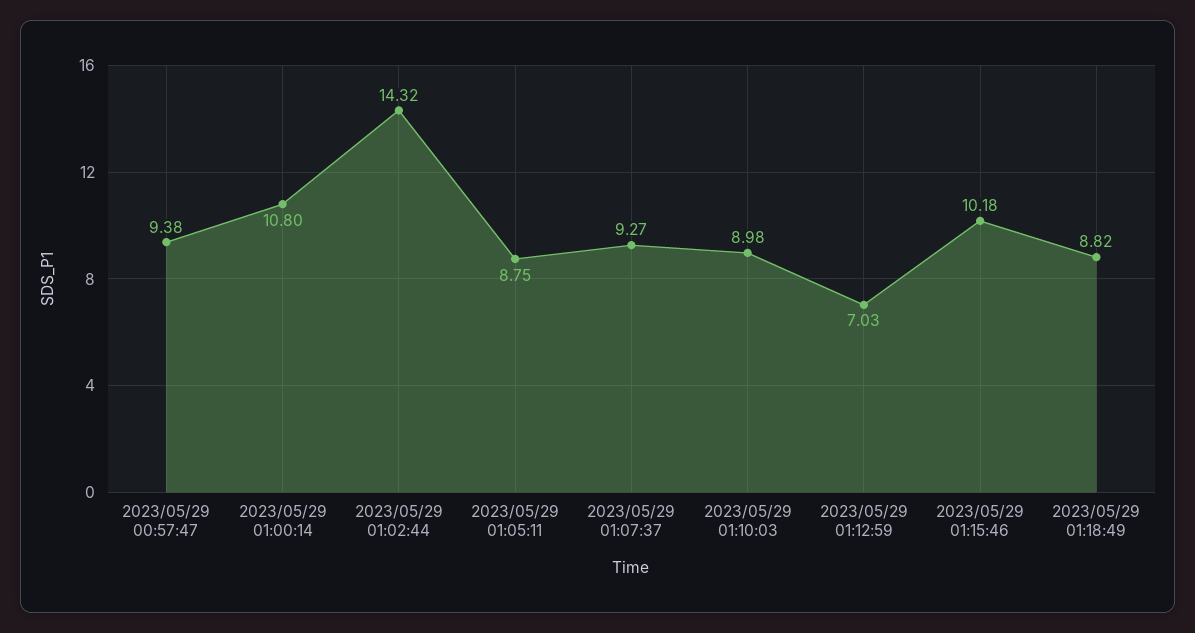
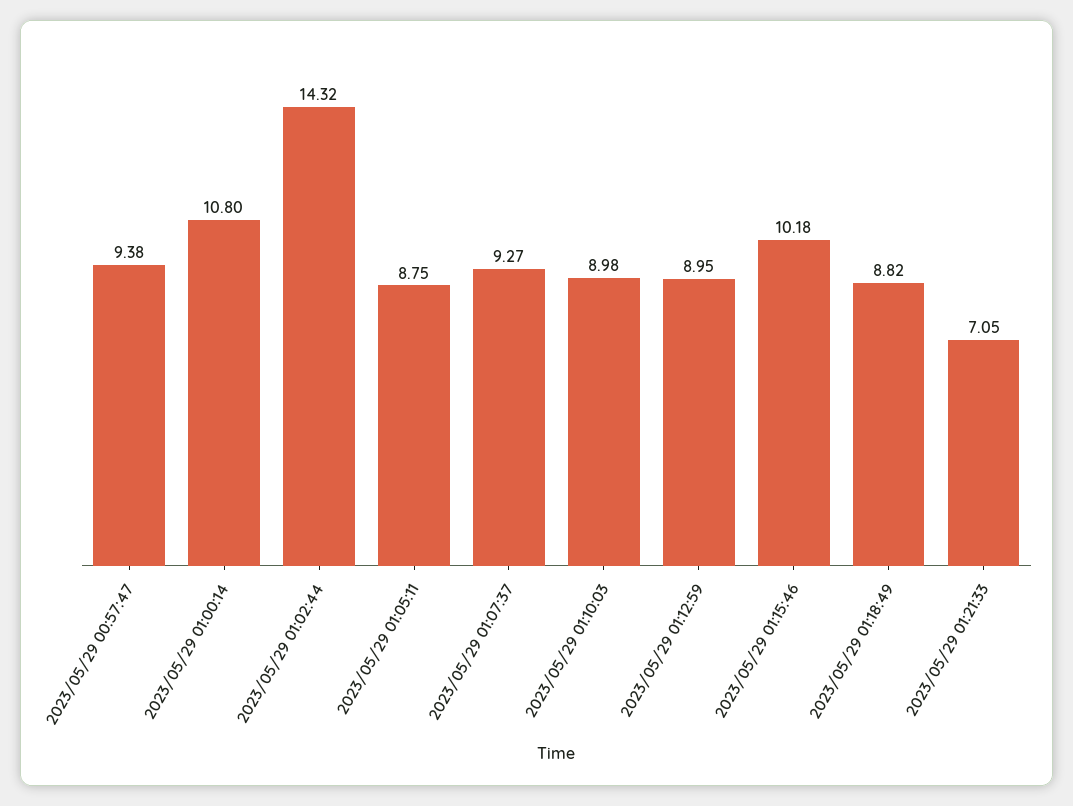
2023/05/29 01:12:59: 7.03 -> 8.95
2023/05/29 01:21:33: none -> 7.05

